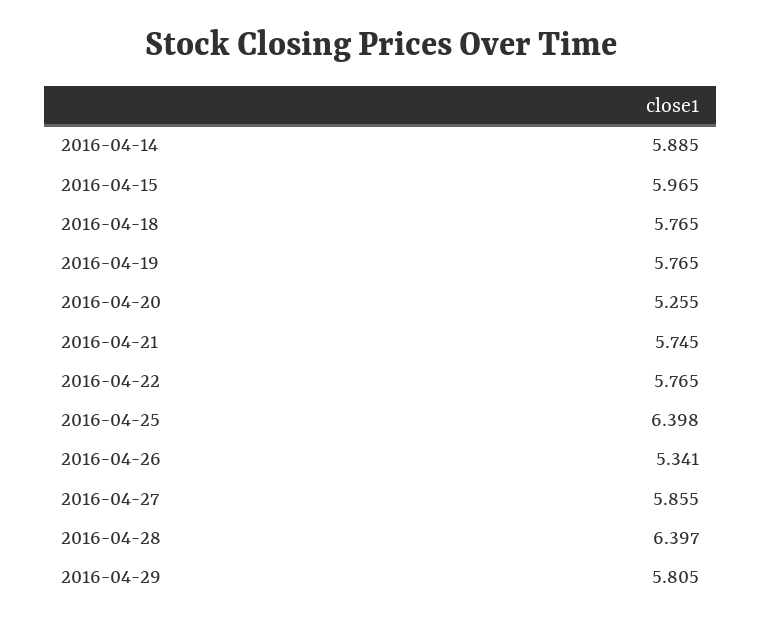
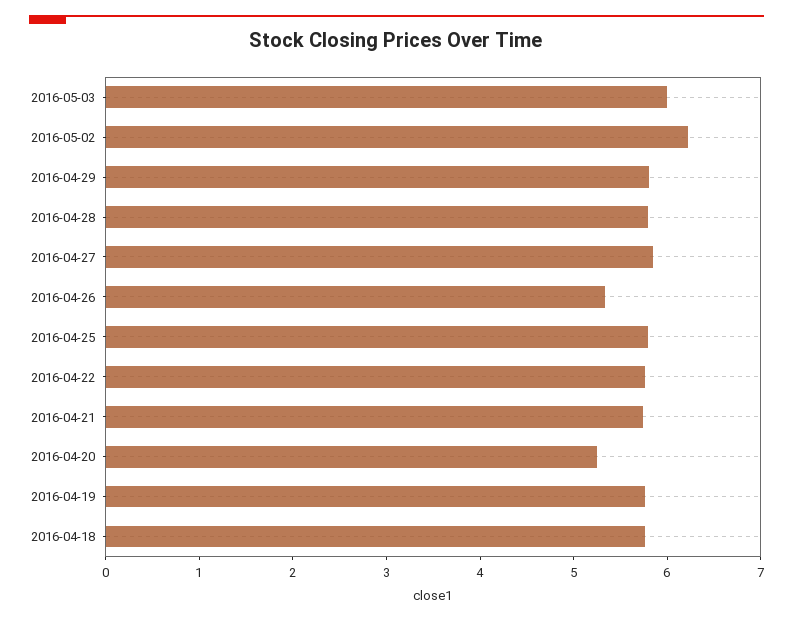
2016-04-14: 5.885 -> none
2016-04-15: 5.965 -> none
2016-04-25: 6.398 -> 5.8
2016-04-28: 6.397 -> 5.8
2016-05-03: none -> 6
2016-05-02: none -> 6.2

